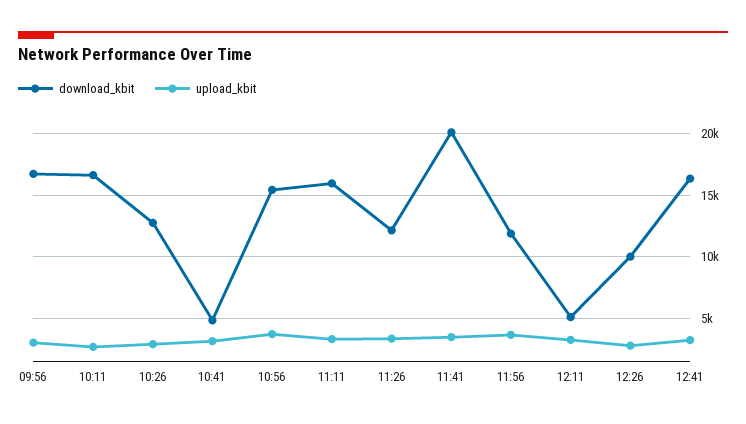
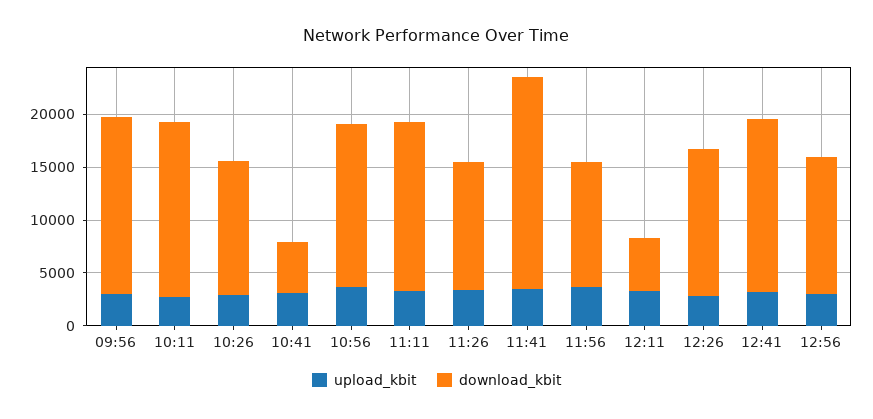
download_kbit, 12:26: 10000 -> 14000
upload_kbit, 12:56: none -> 3000
download_kbit, 12:56: none -> 13000

